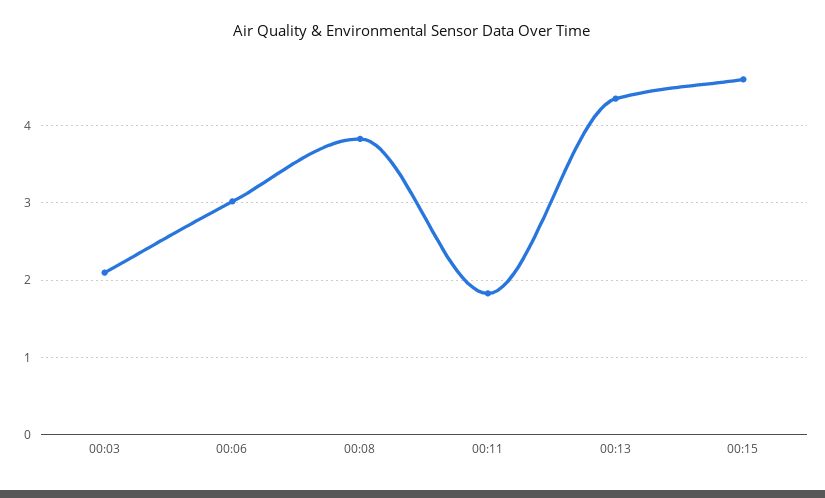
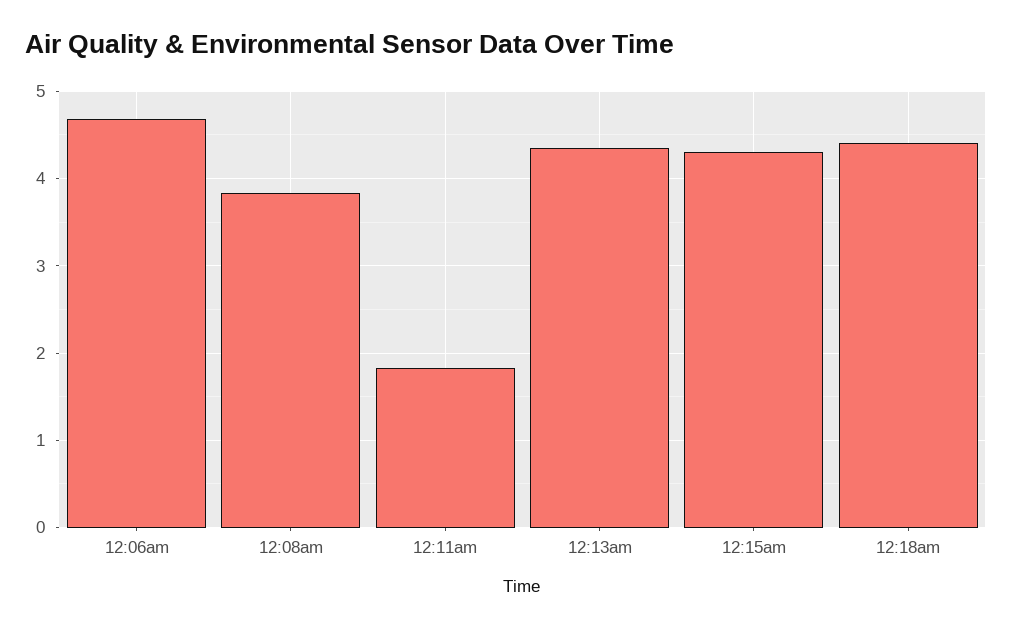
00:03: 2.1 -> none
00:06: 3 -> 4.7
00:15: 4.6 -> 4.3
12:18am: none -> 4.4

